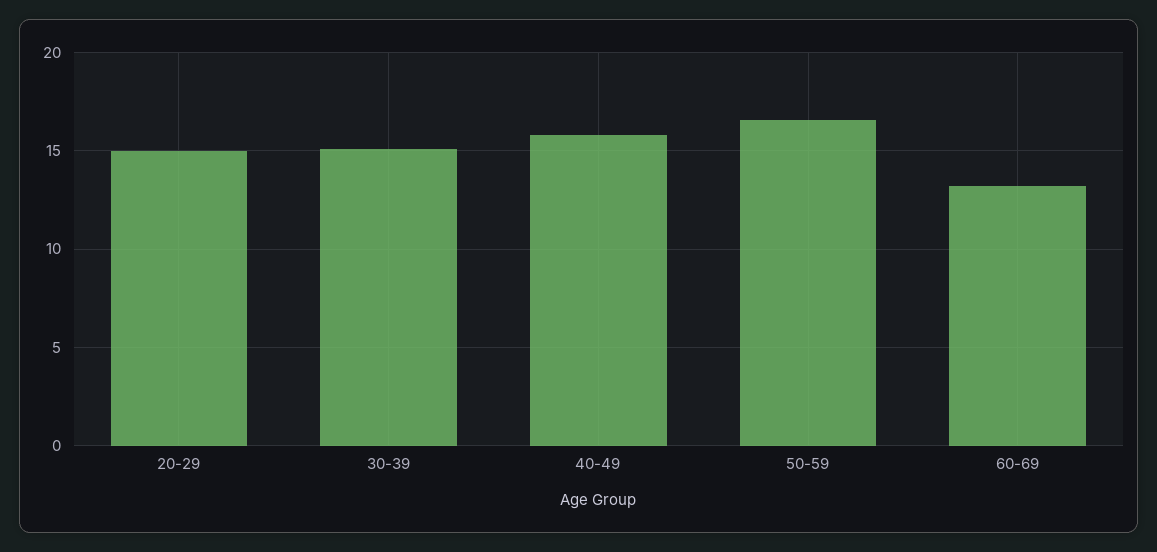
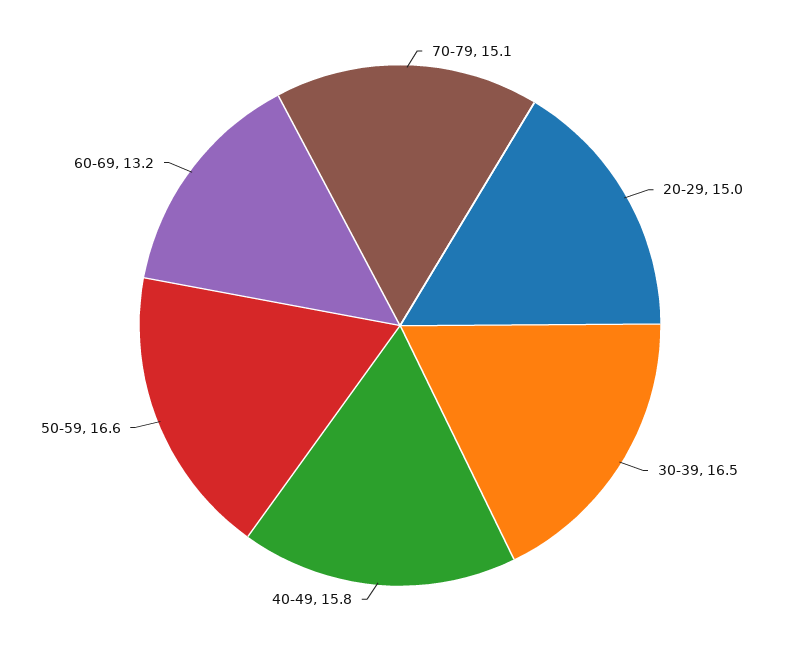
30-39: 15 -> 16.5
70-79: none -> 15.1

